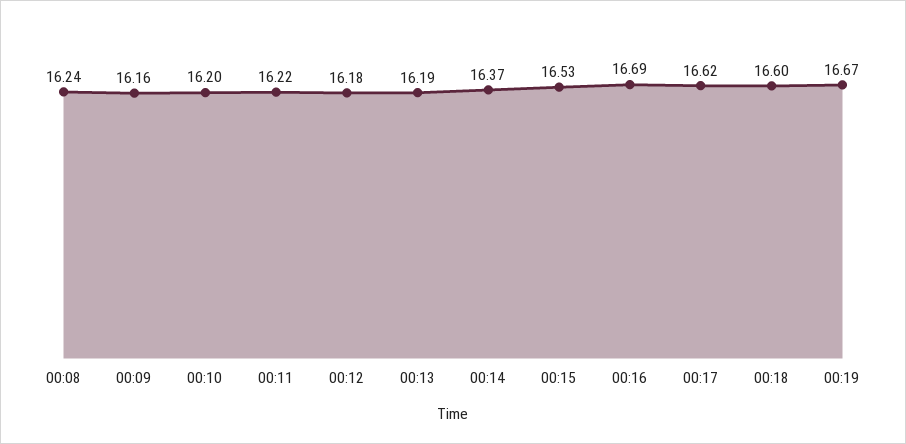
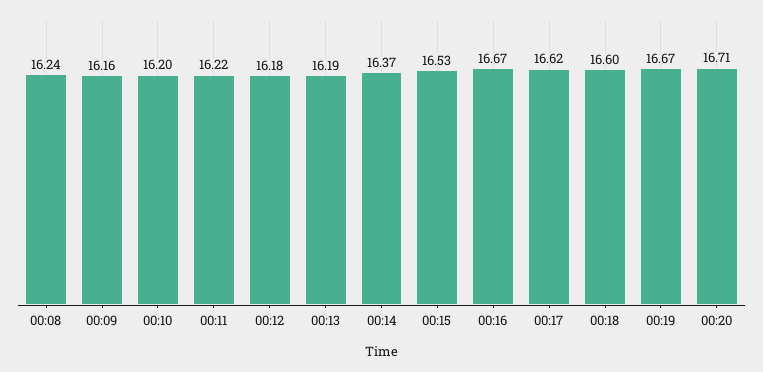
00:16: 16.69 -> 16.67
00:20: none -> 16.71

